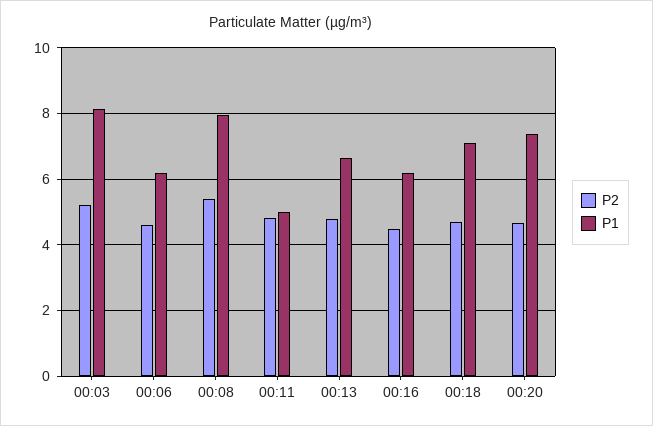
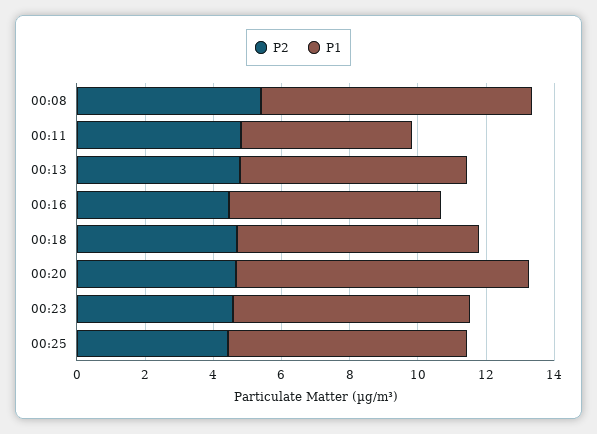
P2, 00:03: 5.2 -> none
P1, 00:03: 8.2 -> none
P2, 00:06: 4.6 -> none
P1, 00:06: 6.2 -> none
P1, 00:20: 7.4 -> 8.5
P2, 00:23: none -> 4.5
P1, 00:23: none -> 7
P2, 00:25: none -> 4.5
P1, 00:25: none -> 7

